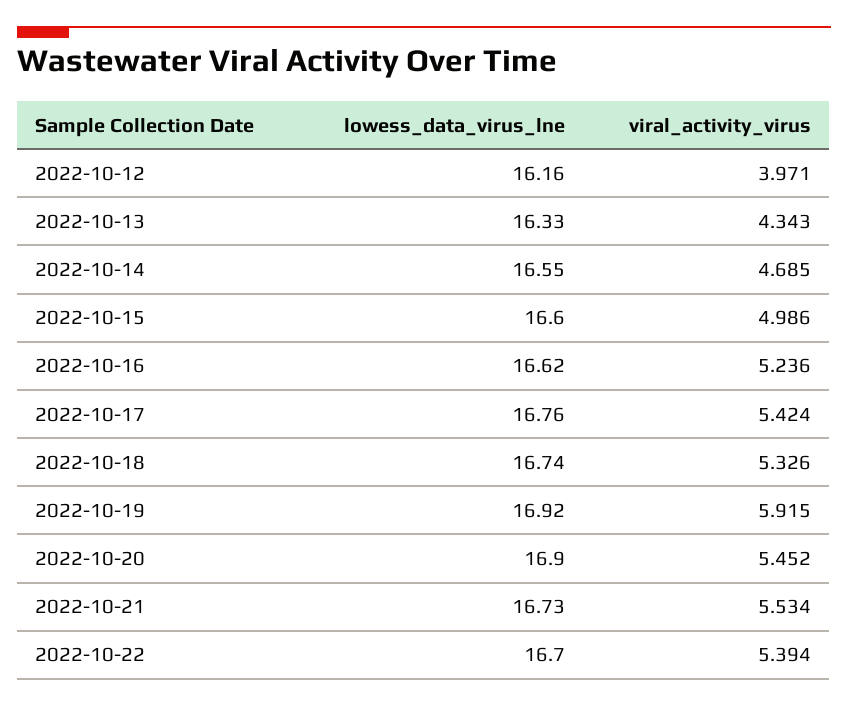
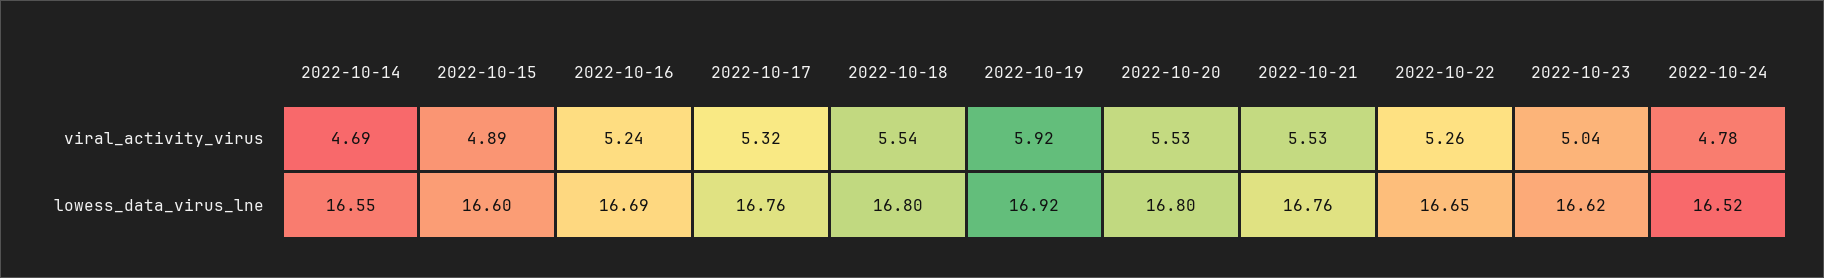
lowess_data_virus_lne, 2022-10-12: 16.16 -> none
viral_activity_virus, 2022-10-12: 3.971 -> none
lowess_data_virus_lne, 2022-10-13: 16.33 -> none
viral_activity_virus, 2022-10-13: 4.343 -> none
viral_activity_virus, 2022-10-15: 4.986 -> 4.89
lowess_data_virus_lne, 2022-10-16: 16.62 -> 16.69
viral_activity_virus, 2022-10-17: 5.424 -> 5.32
lowess_data_virus_lne, 2022-10-18: 16.74 -> 16.8
viral_activity_virus, 2022-10-18: 5.326 -> 5.54
lowess_data_virus_lne, 2022-10-20: 16.9 -> 16.8
viral_activity_virus, 2022-10-20: 5.452 -> 5.53
lowess_data_virus_lne, 2022-10-21: 16.73 -> 16.76
lowess_data_virus_lne, 2022-10-22: 16.7 -> 16.65
viral_activity_virus, 2022-10-22: 5.394 -> 5.26
viral_activity_virus, 2022-10-23: none -> 5.04
viral_activity_virus, 2022-10-24: none -> 4.78
lowess_data_virus_lne, 2022-10-23: none -> 16.62
lowess_data_virus_lne, 2022-10-24: none -> 16.52

